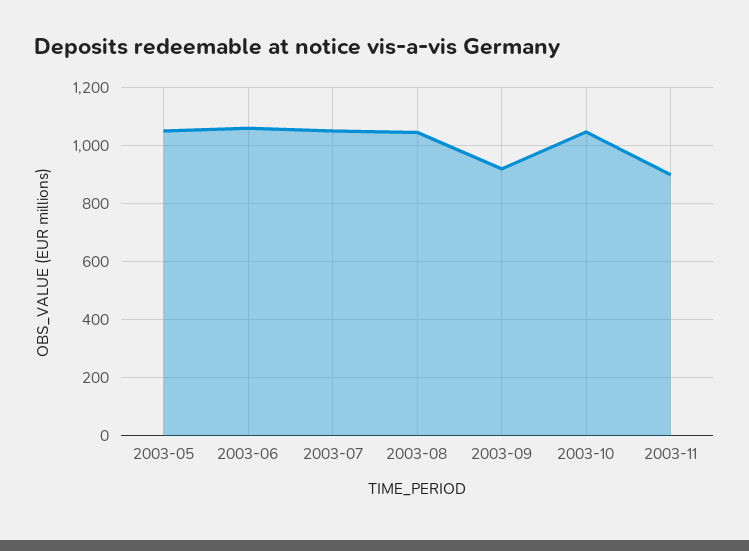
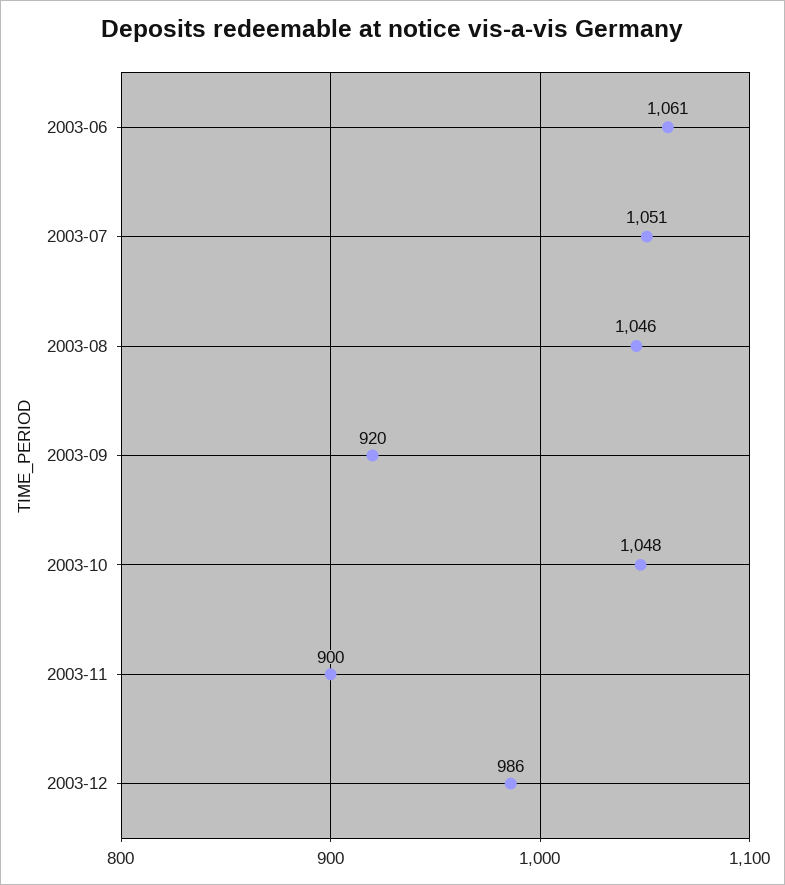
2003-05: 1050 -> none
2003-12: none -> 986

